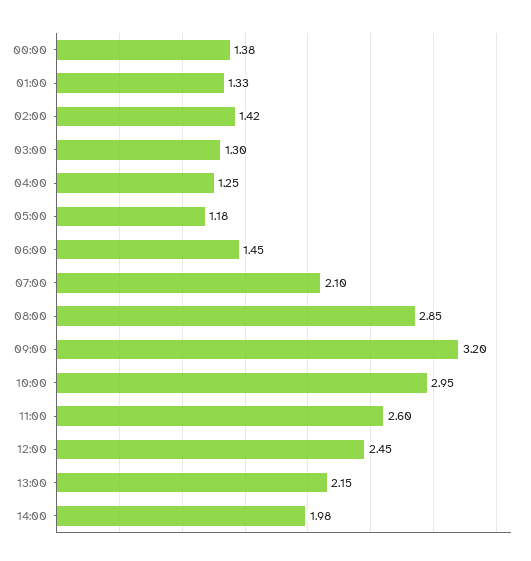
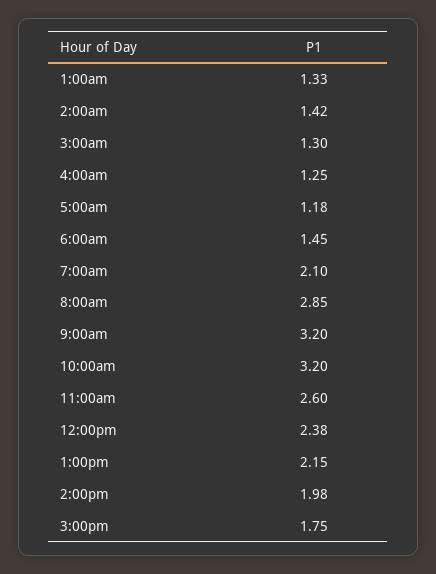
00:00: 1.38 -> none
10:00: 2.95 -> 3.2
12:00: 2.45 -> 2.38
3:00pm: none -> 1.75

